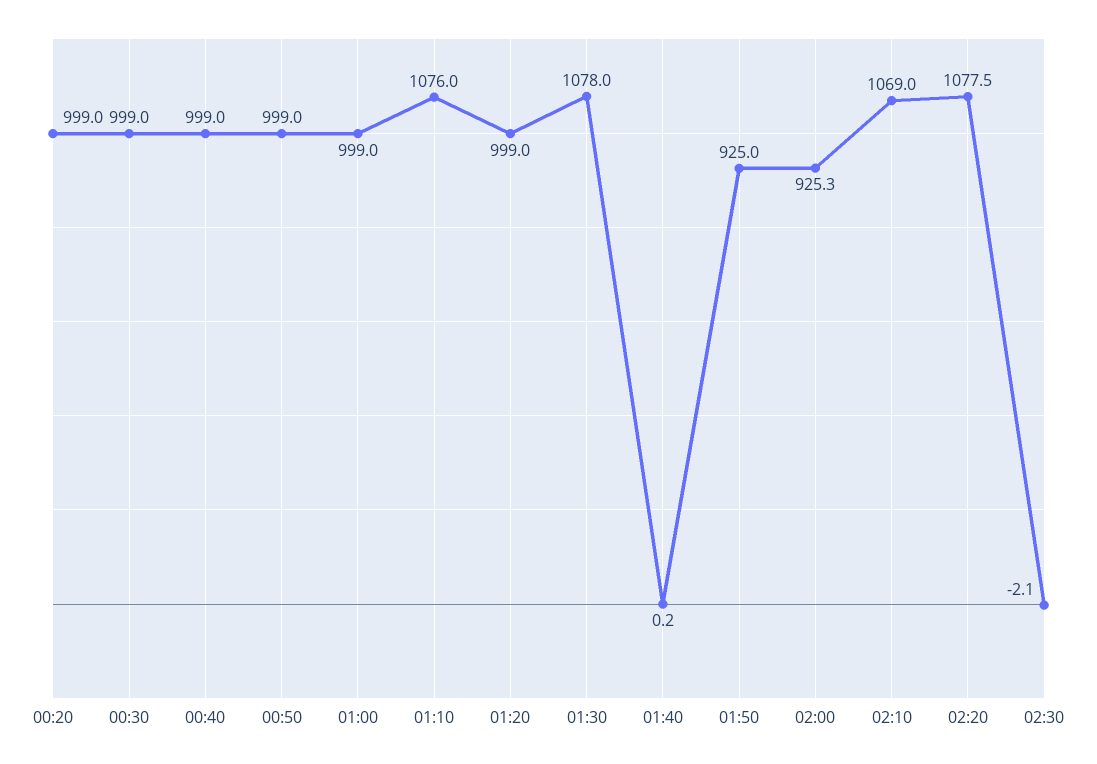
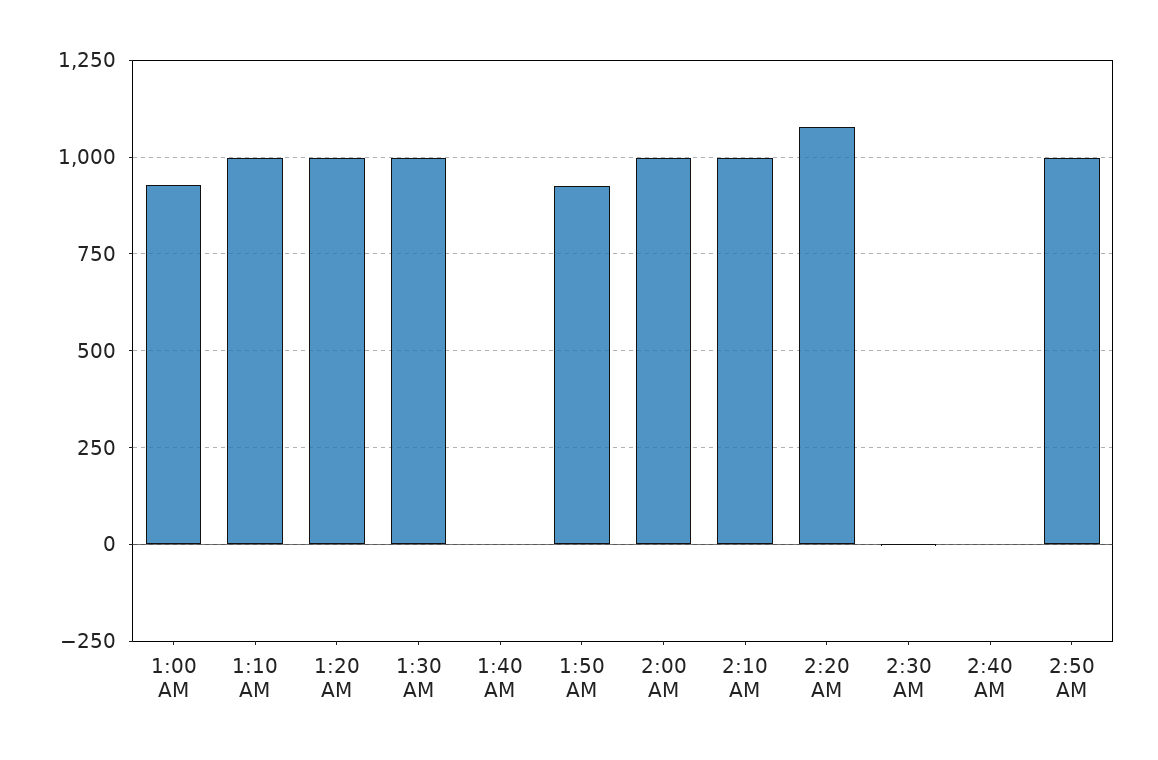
00:20: 999 -> none
00:30: 999 -> none
00:40: 999 -> none
00:50: 999 -> none
01:00: 999 -> 925
01:10: 1076 -> 1000
01:30: 1078 -> 1000
02:00: 925.3 -> 1000
02:10: 1069 -> 1000
2:40 AM: none -> 0
2:50 AM: none -> 1000

